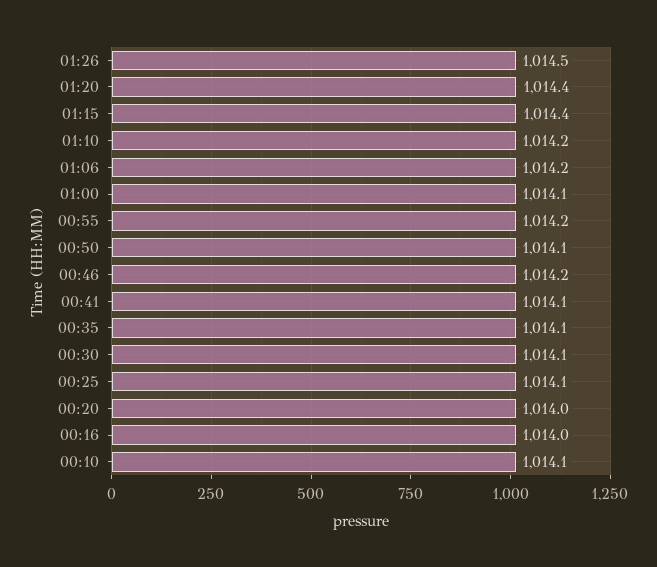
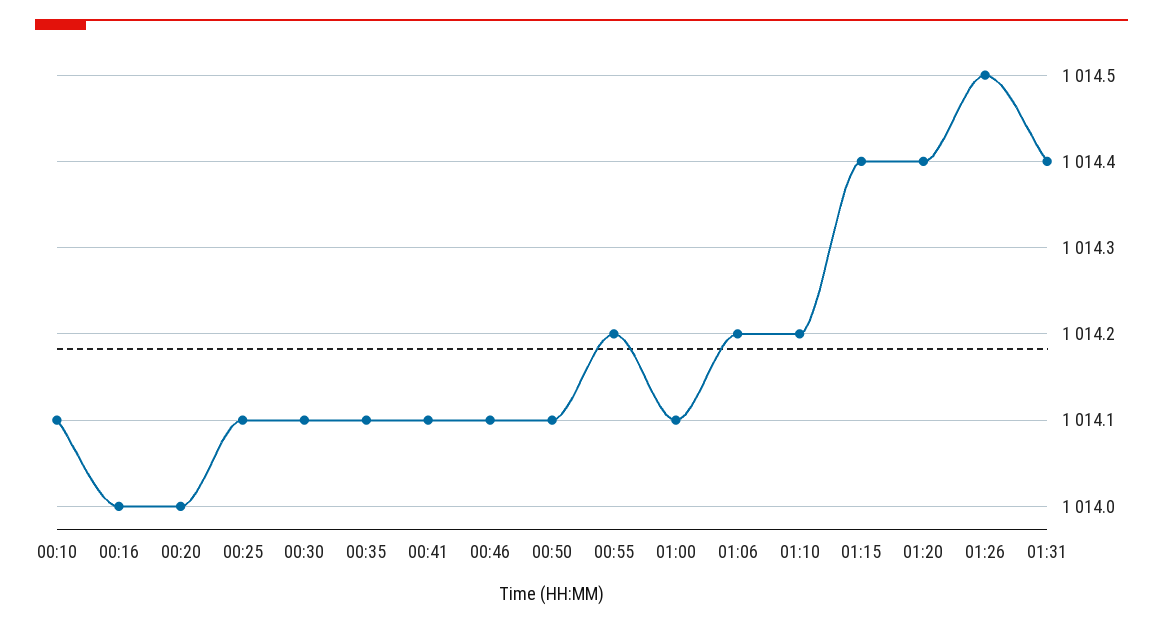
00:46: 1014.2 -> 1014.1
01:31: none -> 1014.4

